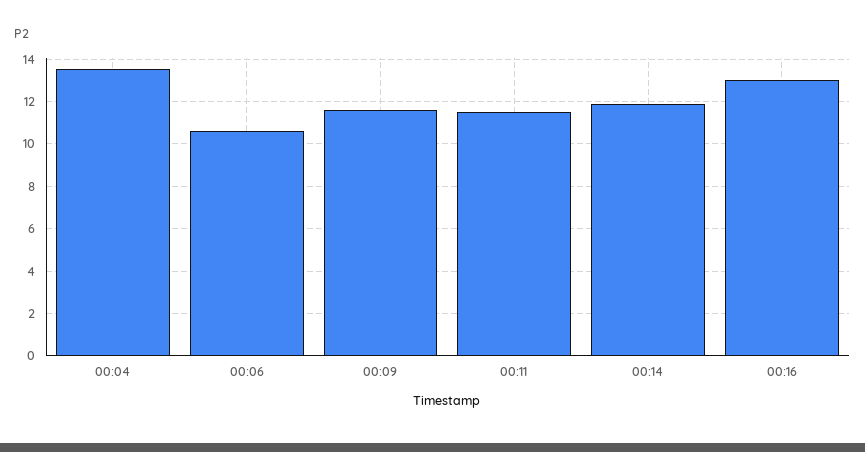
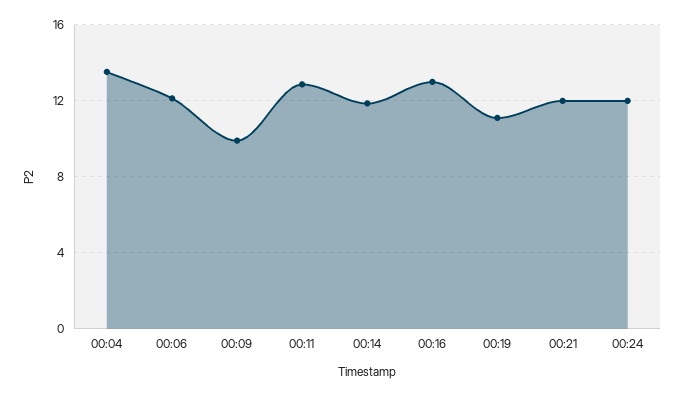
00:06: 10.5 -> 12
00:09: 11.5 -> 10
00:11: 11.5 -> 13
00:19: none -> 11
00:21: none -> 12
00:24: none -> 12

